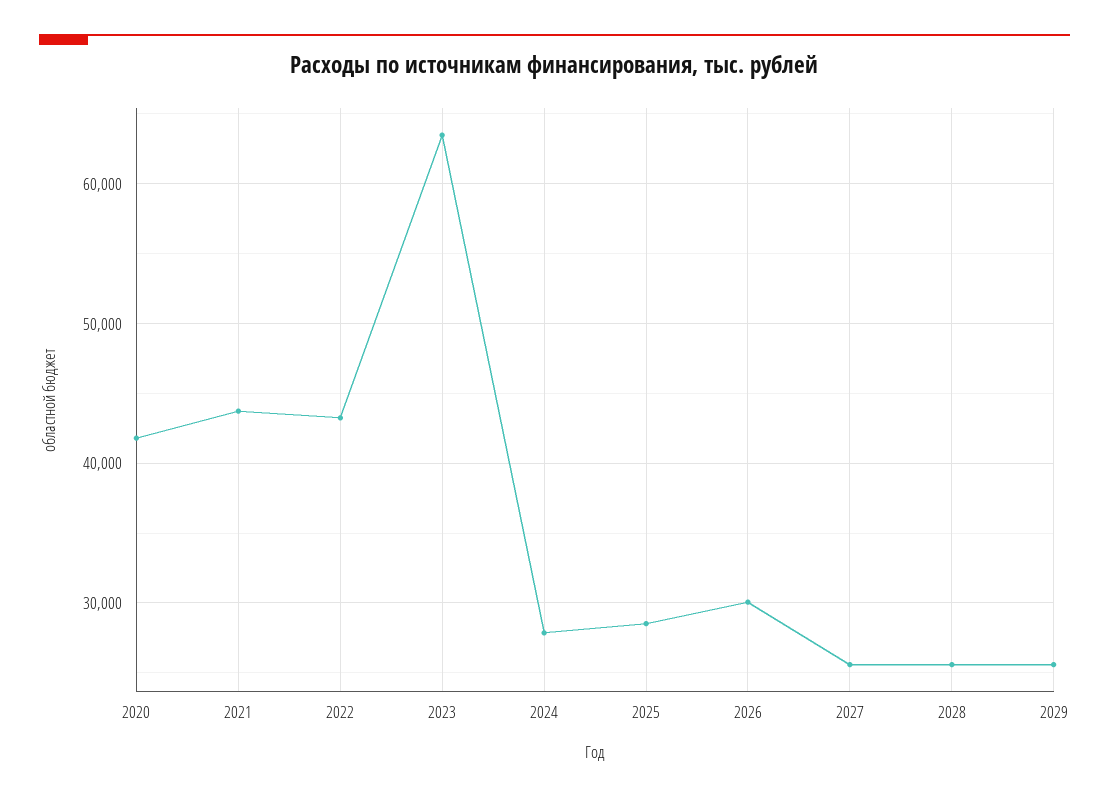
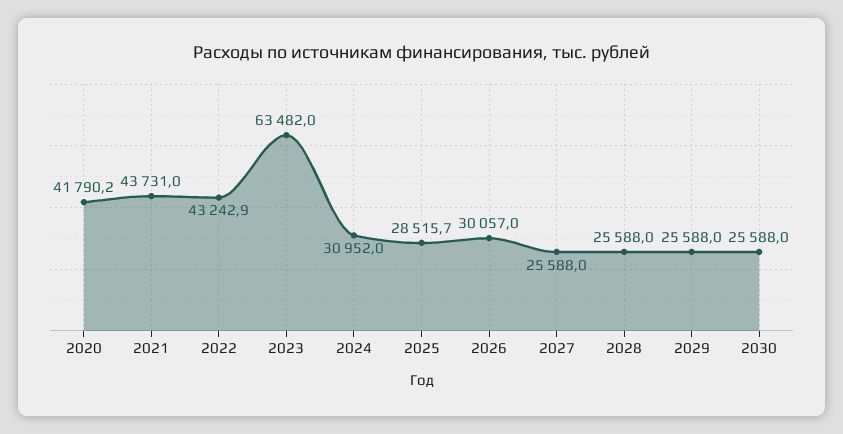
2024: 28000 -> 30952
2030: none -> 25588

